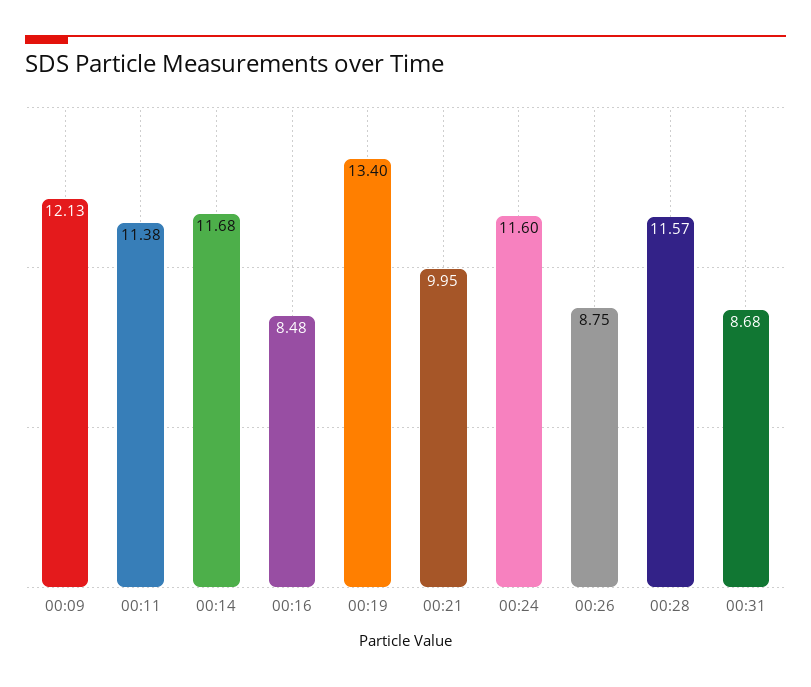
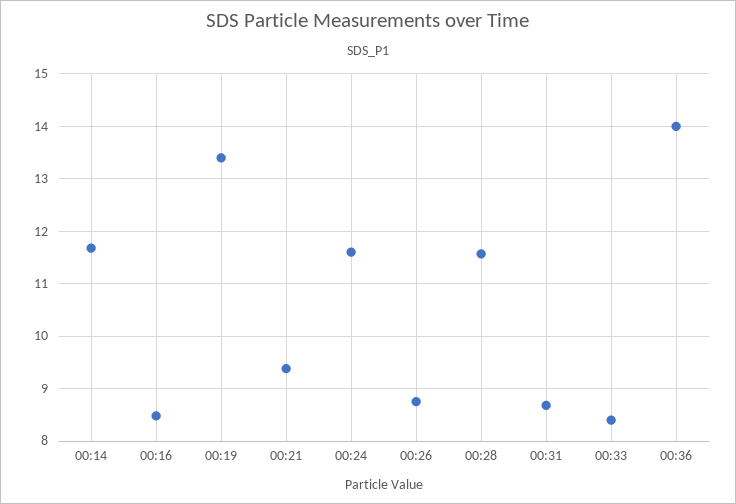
00:09: 12.13 -> none
00:11: 11.38 -> none
00:21: 9.95 -> 9.4
00:33: none -> 8.4
00:36: none -> 14

